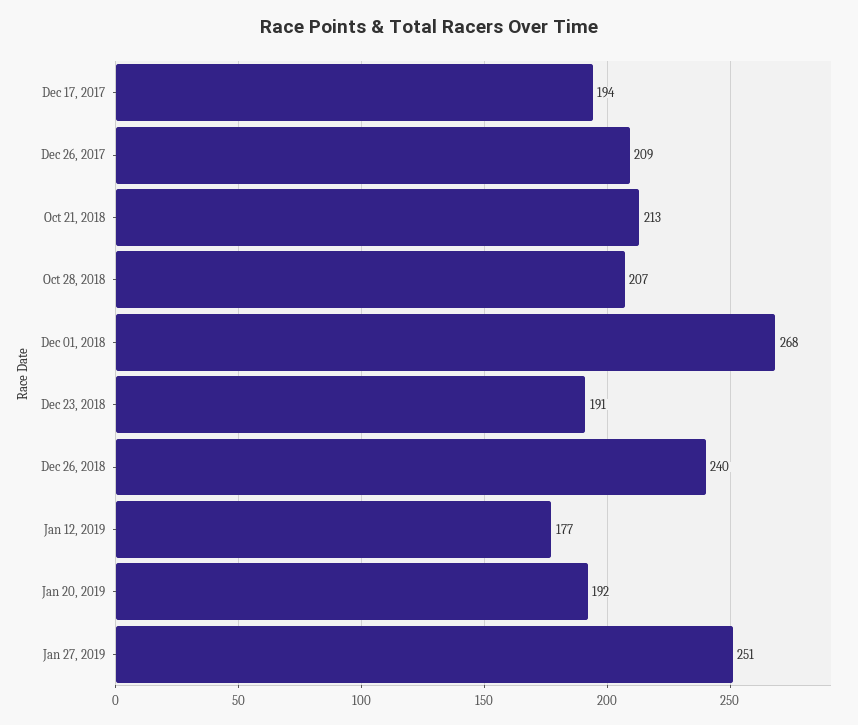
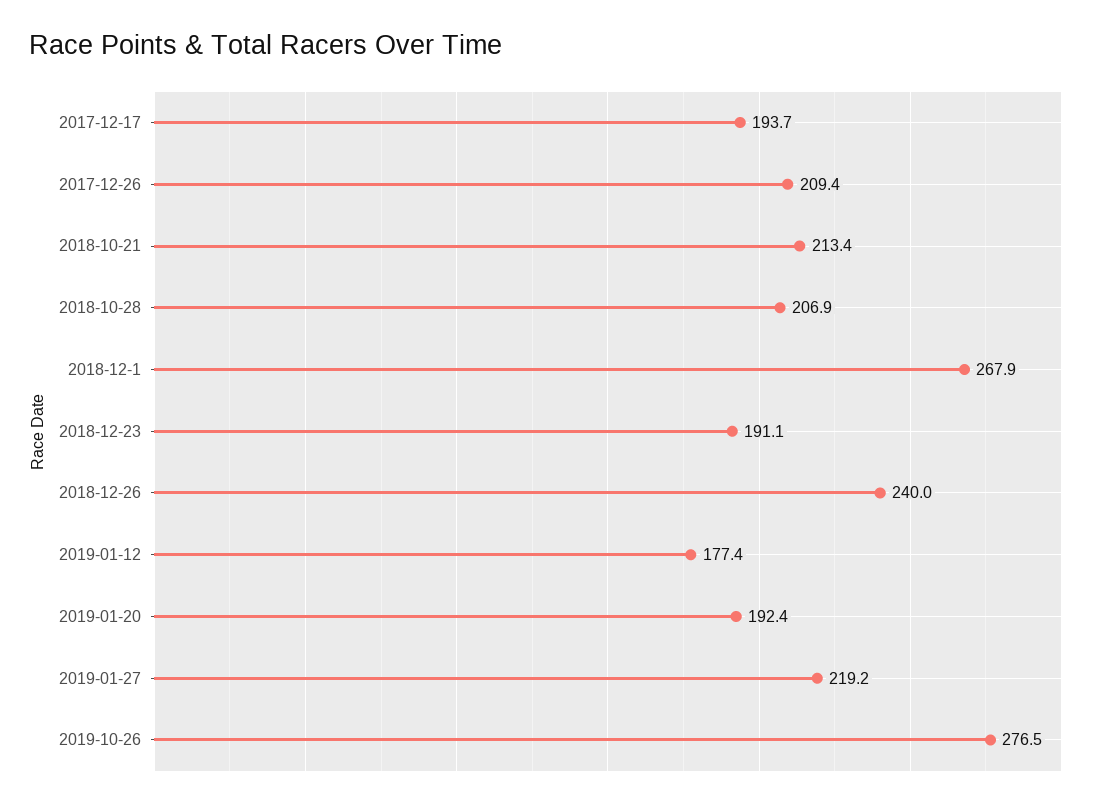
Jan 27, 2019: 251 -> 219.2
2019-10-26: none -> 276.5

